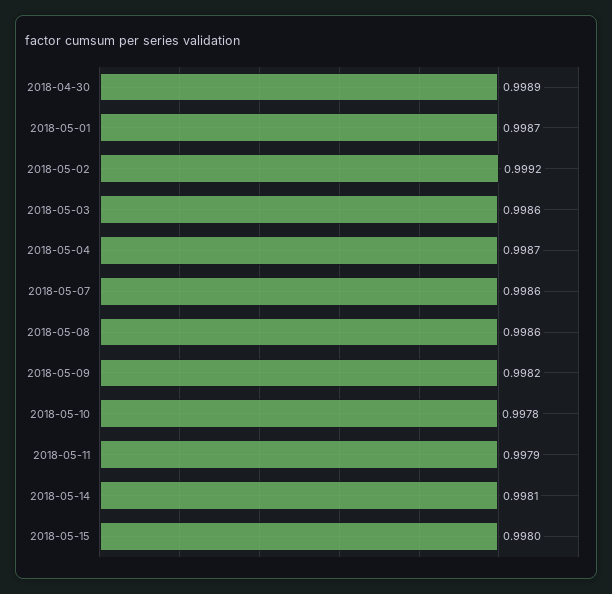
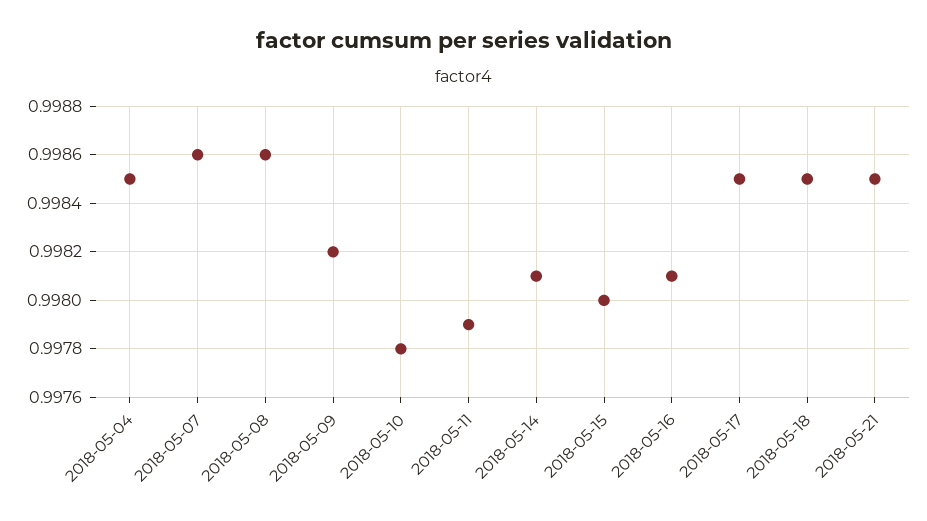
2018-04-30: 0.9989 -> none
2018-05-01: 0.9987 -> none
2018-05-02: 0.9992 -> none
2018-05-03: 0.9986 -> none
2018-05-04: 0.9987 -> 0.9985
2018-05-16: none -> 0.9981
2018-05-17: none -> 0.9985
2018-05-18: none -> 0.9985
2018-05-21: none -> 0.9985

